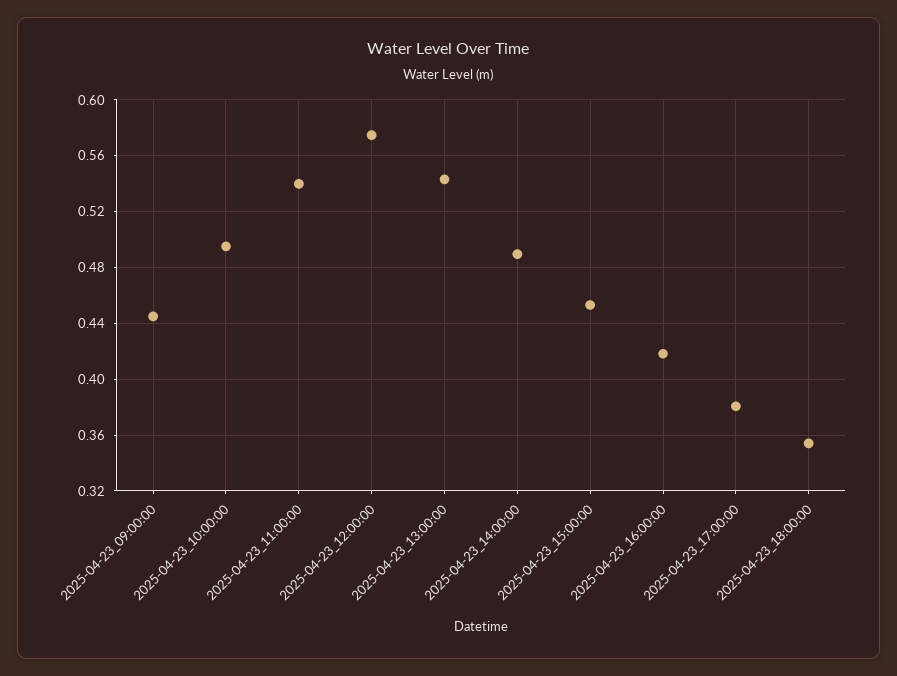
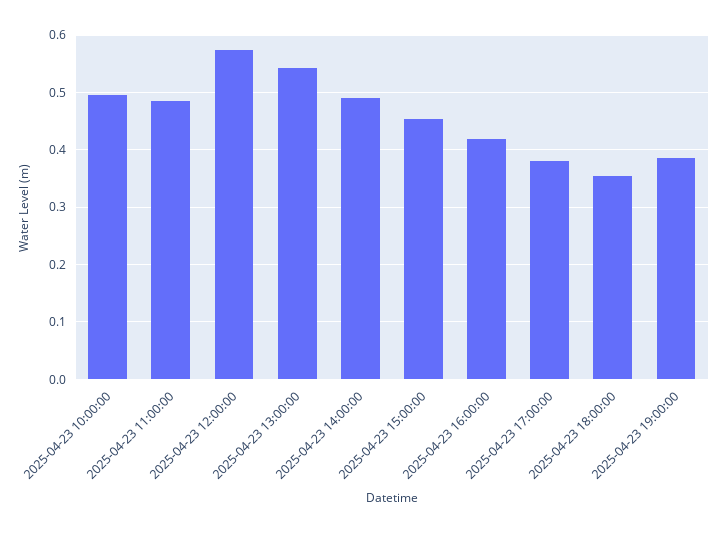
2025-04-23_09:00:00: 0.445 -> none
2025-04-23_11:00:00: 0.54 -> 0.48
2025-04-23 19:00:00: none -> 0.38

